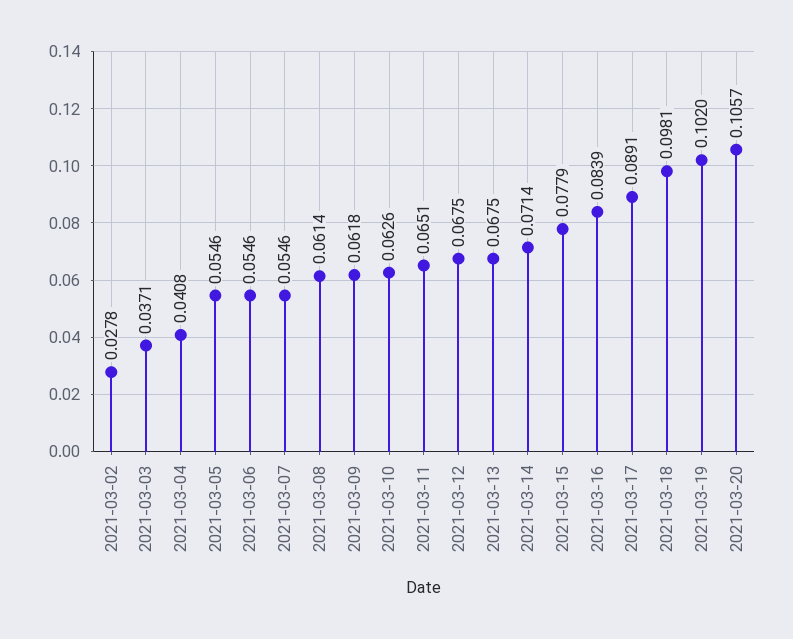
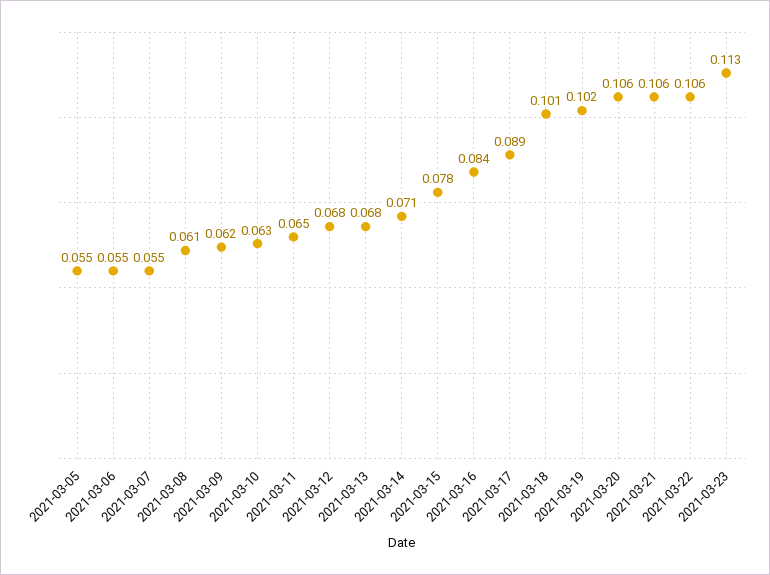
2021-03-02: 0.0278 -> none
2021-03-03: 0.0371 -> none
2021-03-04: 0.0408 -> none
2021-03-18: 0.0981 -> 0.101
2021-03-21: none -> 0.106
2021-03-22: none -> 0.106
2021-03-23: none -> 0.113

